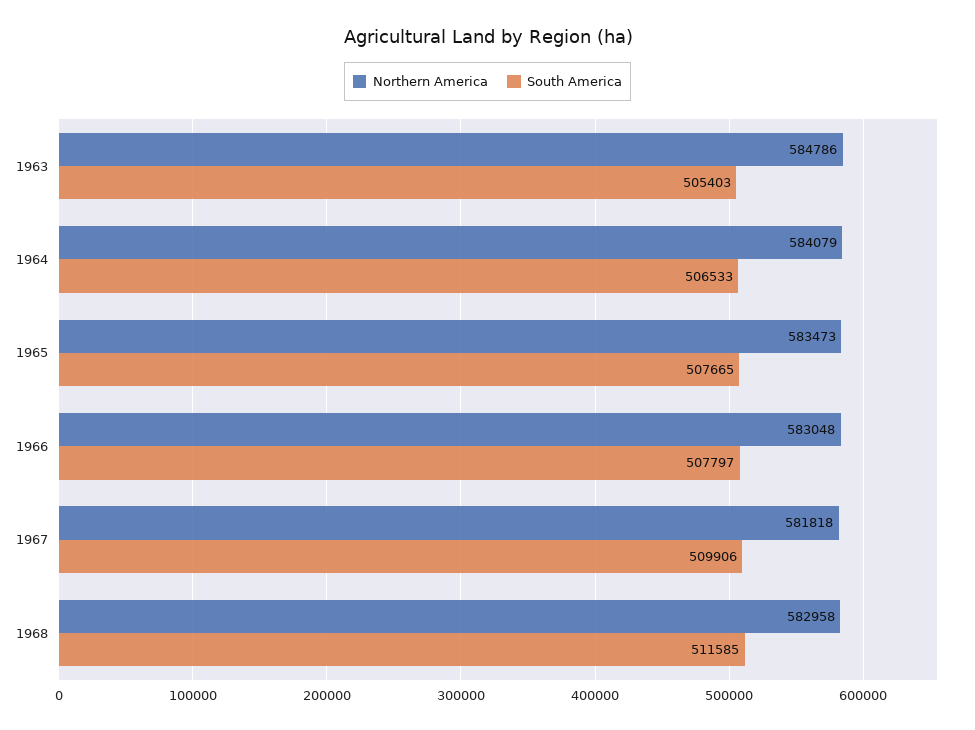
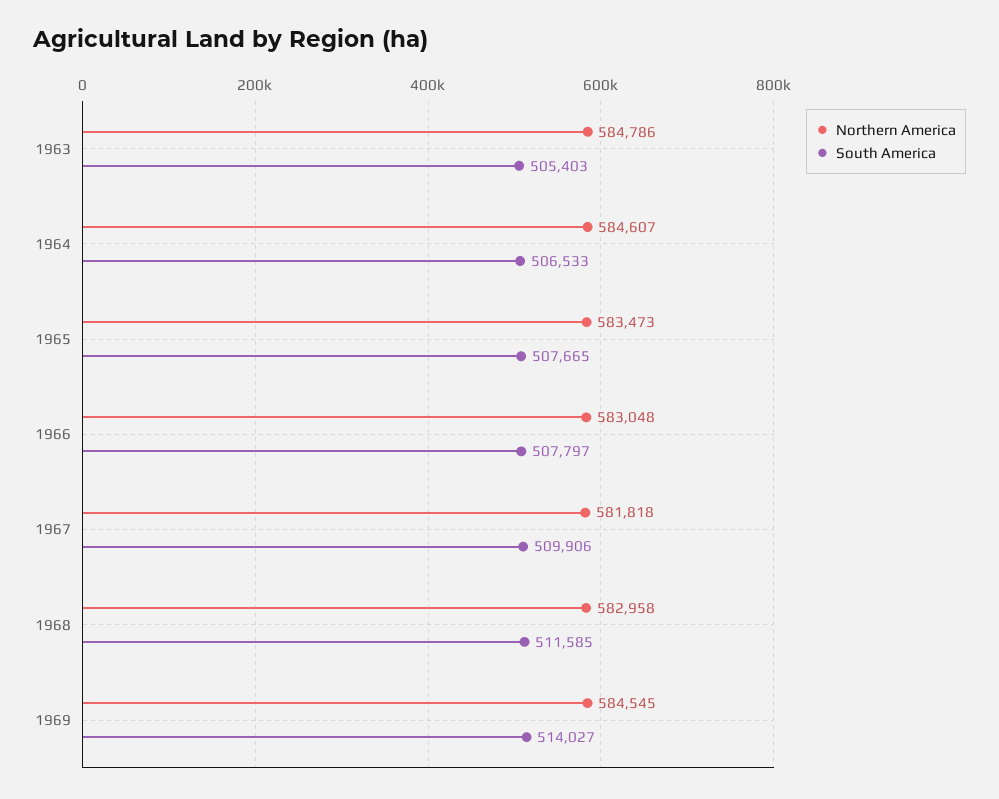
Northern America, 1964: 584079 -> 584607
Northern America, 1969: none -> 584545
South America, 1969: none -> 514027

